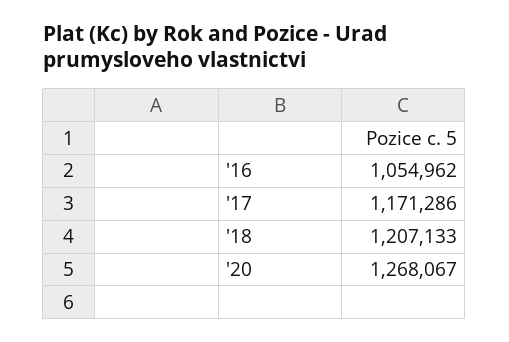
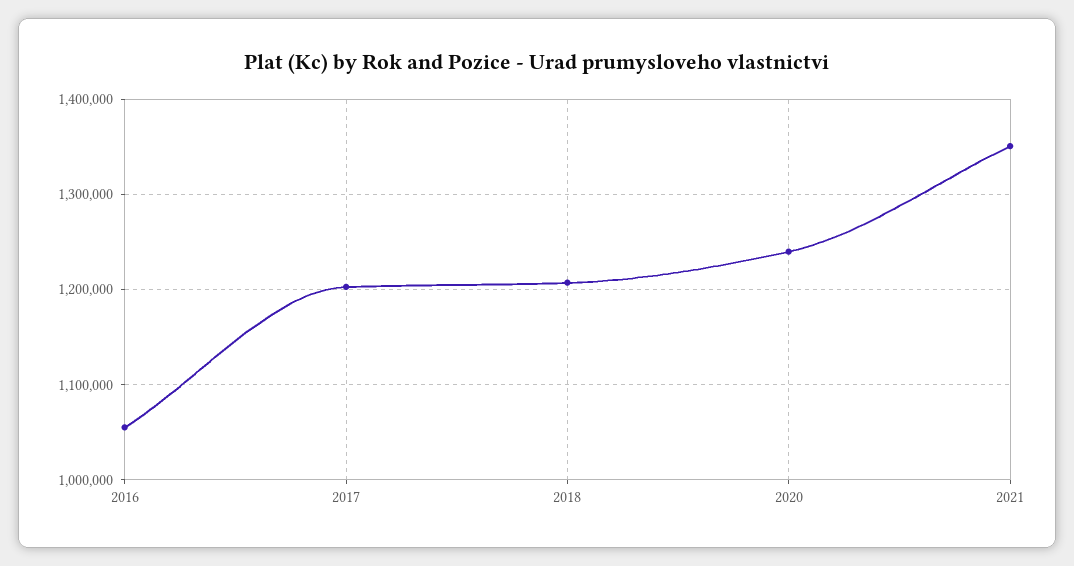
'17: 1171286 -> 1200000
'20: 1268067 -> 1240000
2021: none -> 1350000

